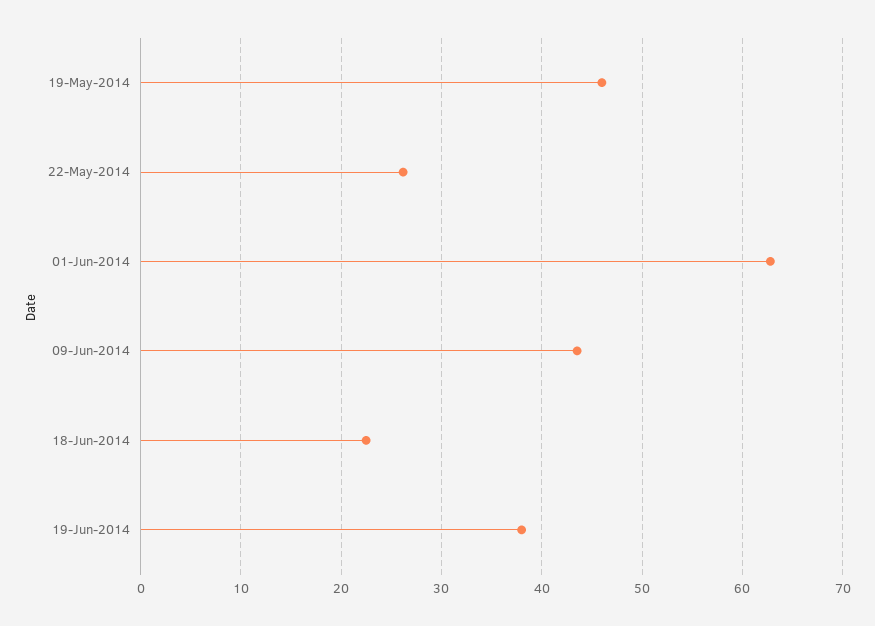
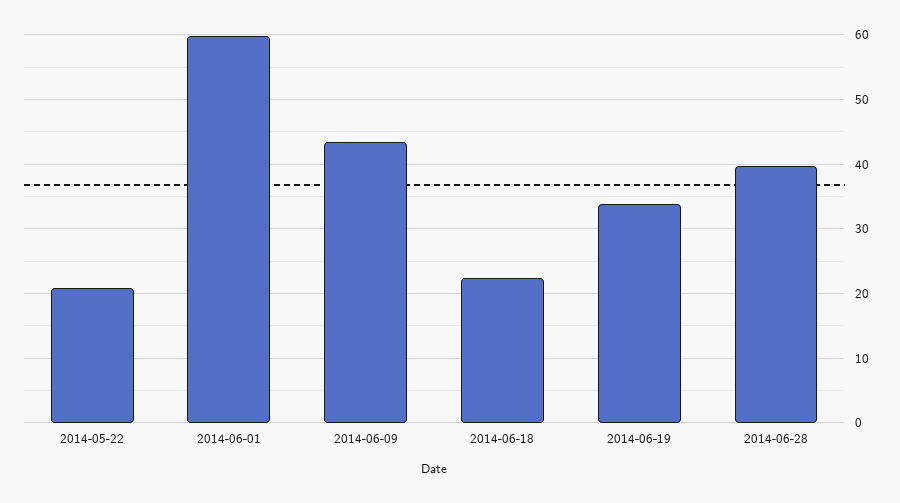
19-May-2014: 46 -> none
22-May-2014: 26 -> 21
01-Jun-2014: 63 -> 60
19-Jun-2014: 38 -> 34
2014-06-28: none -> 40

